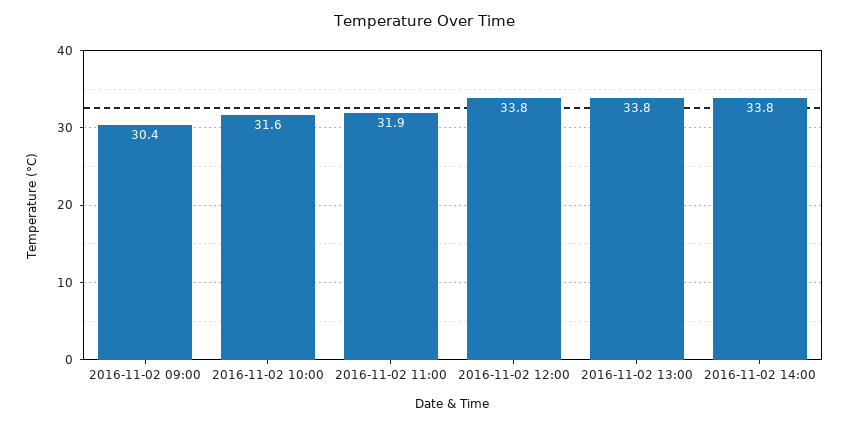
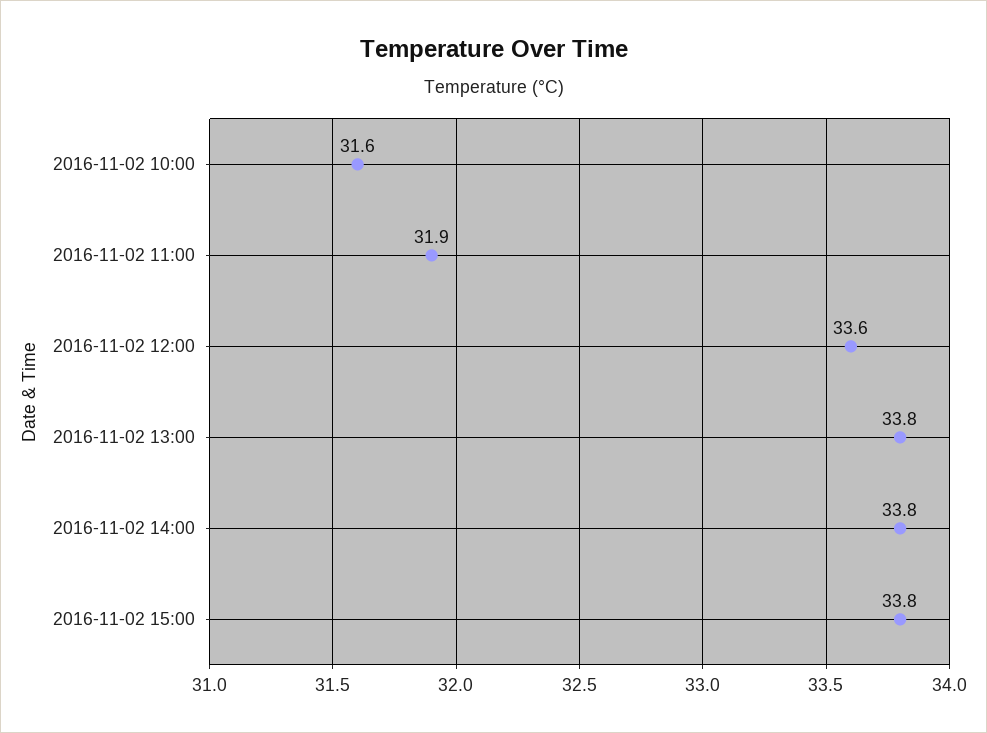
2016-11-02 09:00: 30.4 -> none
2016-11-02 12:00: 33.8 -> 33.6
2016-11-02 15:00: none -> 33.8

